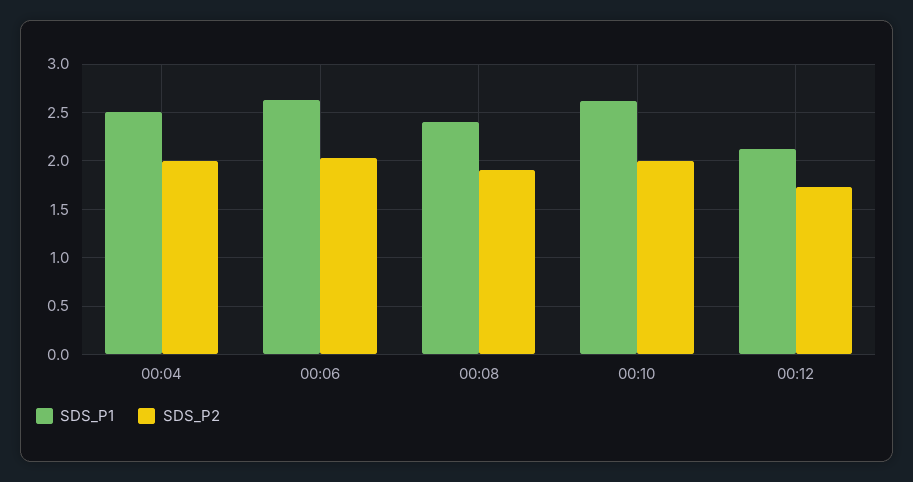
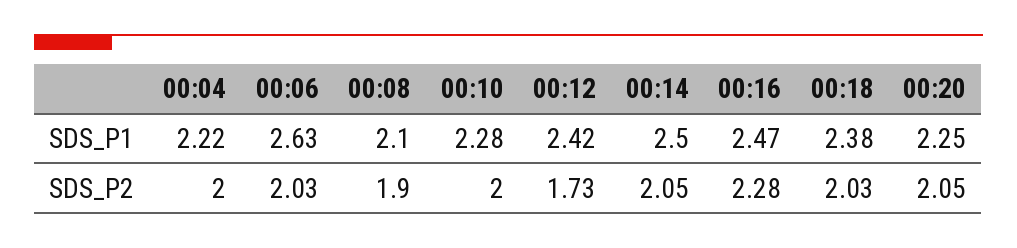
SDS_P1, 00:04: 2.5 -> 2.22
SDS_P1, 00:08: 2.4 -> 2.1
SDS_P1, 00:10: 2.6 -> 2.28
SDS_P1, 00:12: 2.1 -> 2.42
SDS_P1, 00:14: none -> 2.5
SDS_P1, 00:16: none -> 2.47
SDS_P1, 00:18: none -> 2.38
SDS_P1, 00:20: none -> 2.25
SDS_P2, 00:14: none -> 2.05
SDS_P2, 00:16: none -> 2.28
SDS_P2, 00:18: none -> 2.03
SDS_P2, 00:20: none -> 2.05

